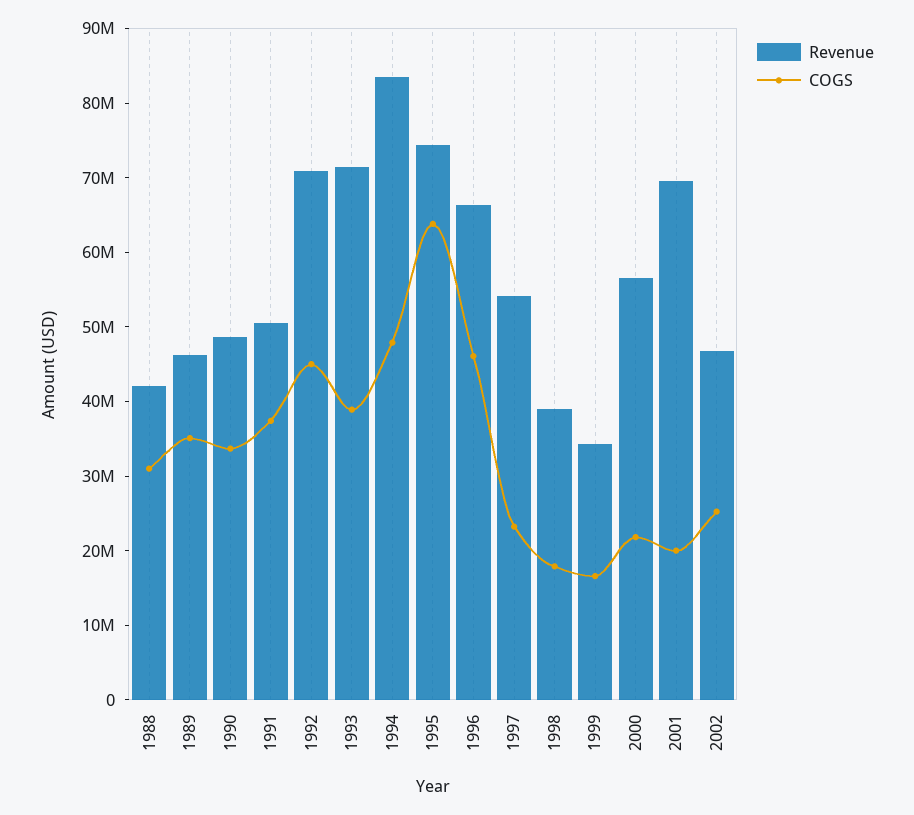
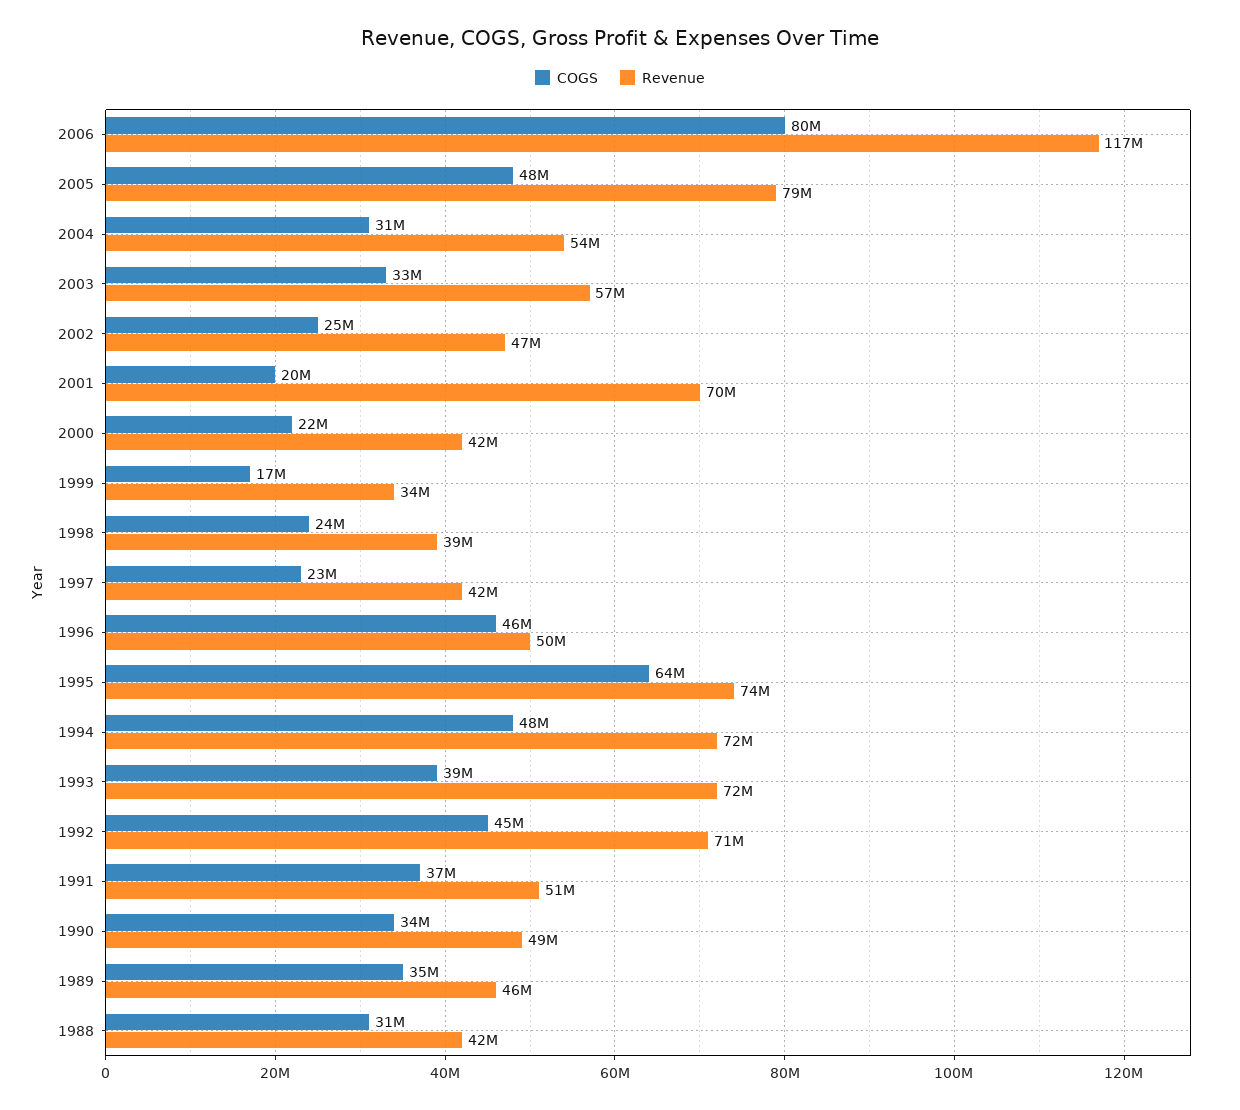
Revenue, 1994: 84000000 -> 72000000
Revenue, 1996: 66000000 -> 50000000
Revenue, 1997: 54000000 -> 42000000
COGS, 1998: 18000000 -> 24000000
Revenue, 2000: 56000000 -> 42000000
COGS, 2006: none -> 80000000
Revenue, 2006: none -> 117000000
COGS, 2005: none -> 48000000
Revenue, 2005: none -> 79000000
COGS, 2004: none -> 31000000
Revenue, 2004: none -> 54000000
COGS, 2003: none -> 33000000
Revenue, 2003: none -> 57000000

